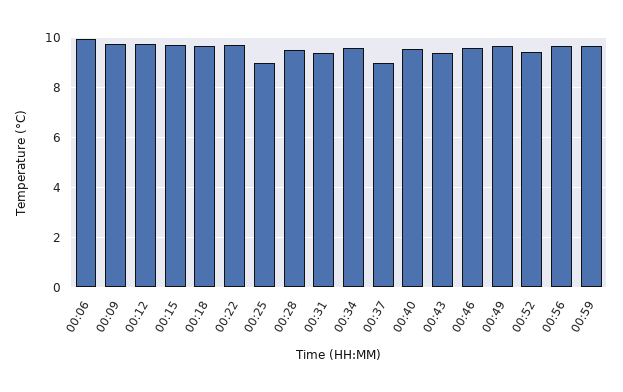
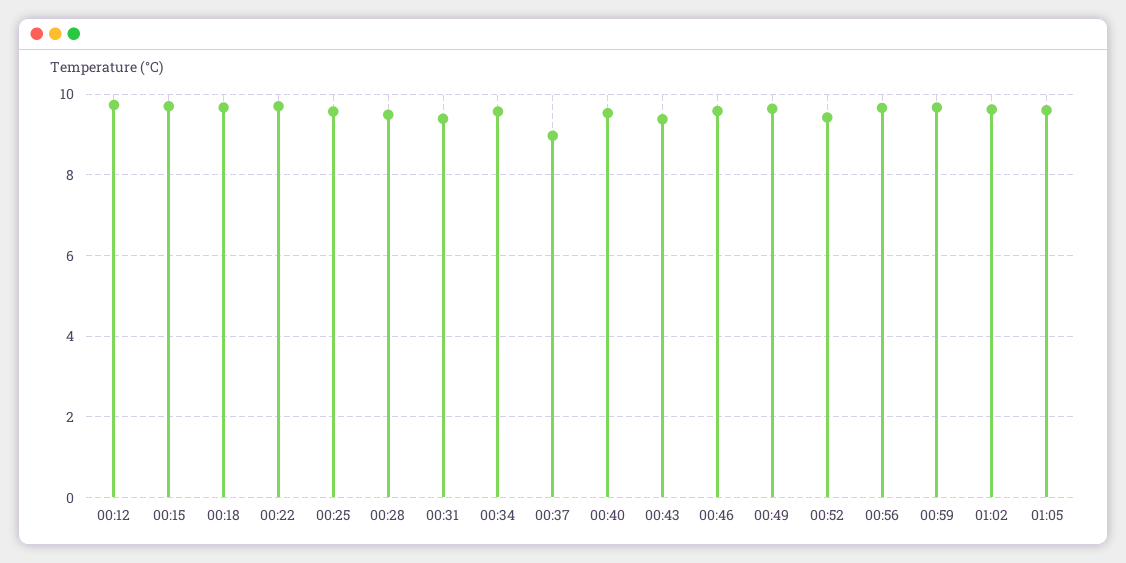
00:06: 10 -> none
00:09: 9.75 -> none
00:25: 9 -> 9.6
01:02: none -> 9.6
01:05: none -> 9.6

